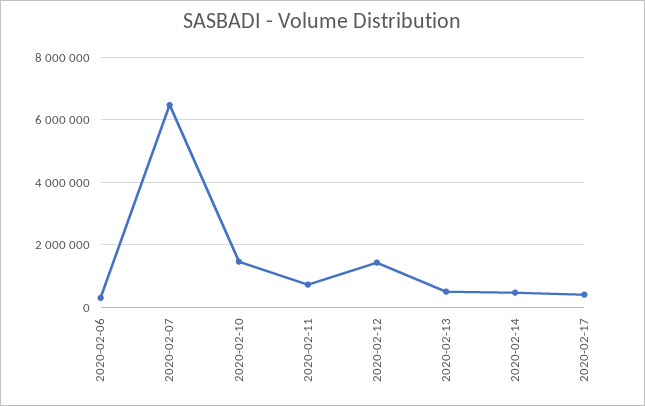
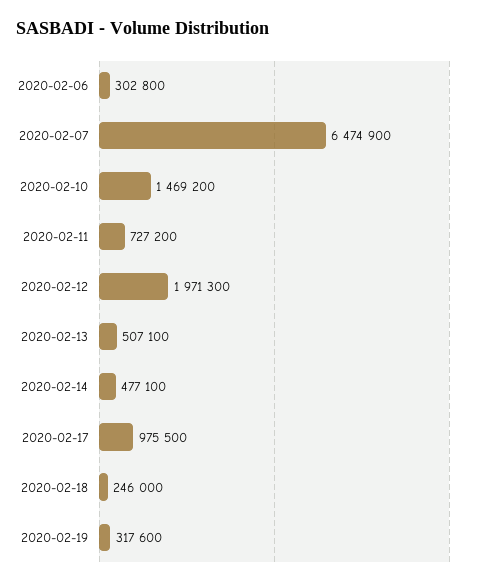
2020-02-12: 1400000 -> 1971300
2020-02-17: 400000 -> 975500
2020-02-18: none -> 246000
2020-02-19: none -> 317600

